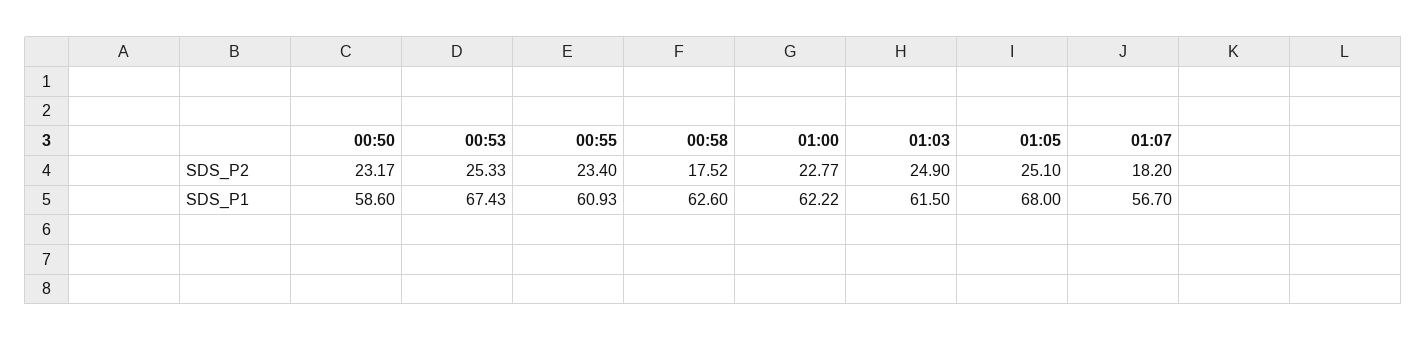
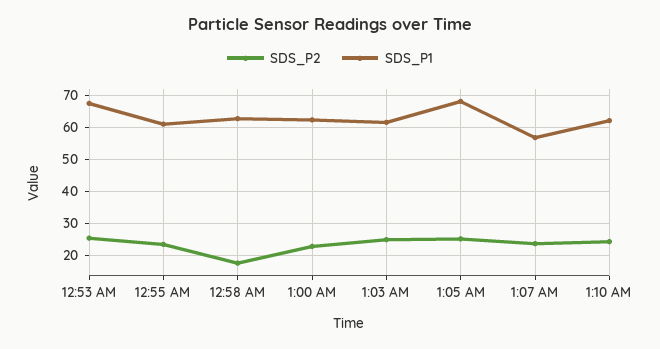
SDS_P2, 00:50: 23.17 -> none
SDS_P2, 01:07: 18.2 -> 24
SDS_P1, 00:50: 58.6 -> none
SDS_P2, 1:10 AM: none -> 24
SDS_P1, 1:10 AM: none -> 62

